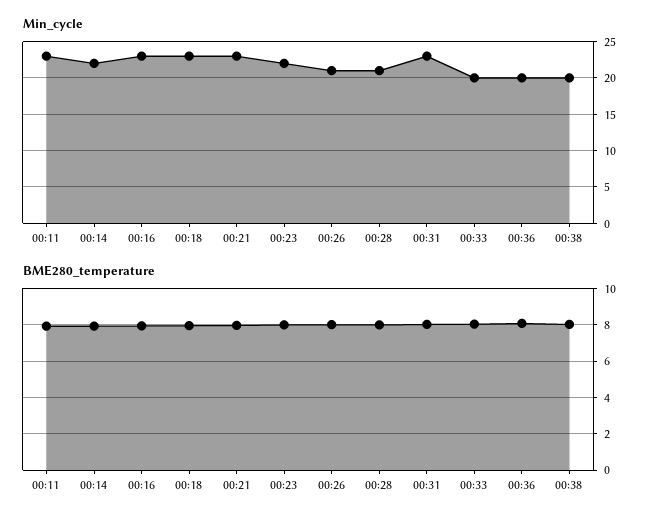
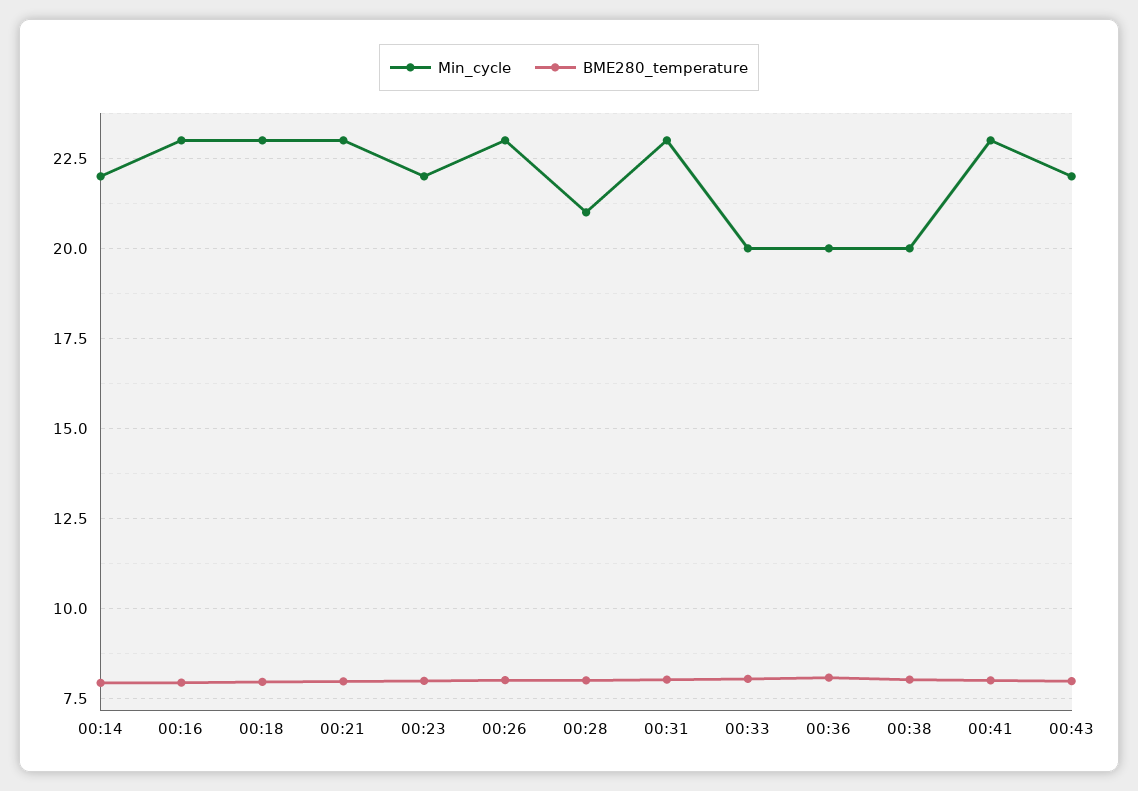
Min_cycle, 00:11: 23 -> none
Min_cycle, 00:26: 21 -> 23
BME280_temperature, 00:11: 8 -> none
Min_cycle, 00:41: none -> 23
BME280_temperature, 00:41: none -> 8
Min_cycle, 00:43: none -> 22
BME280_temperature, 00:43: none -> 8

